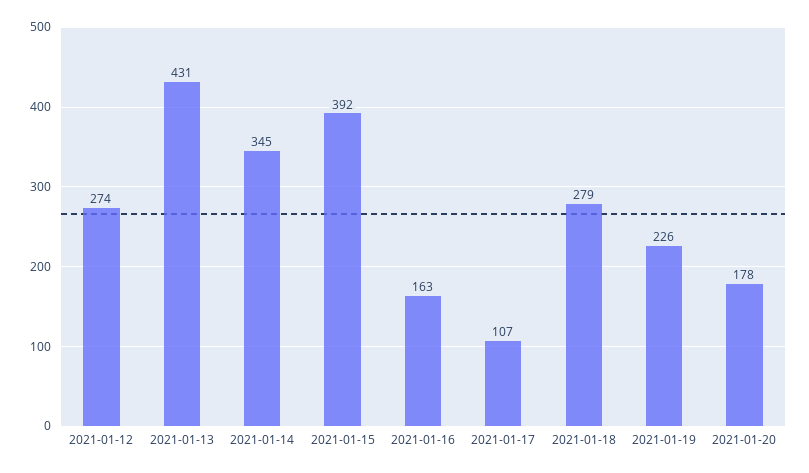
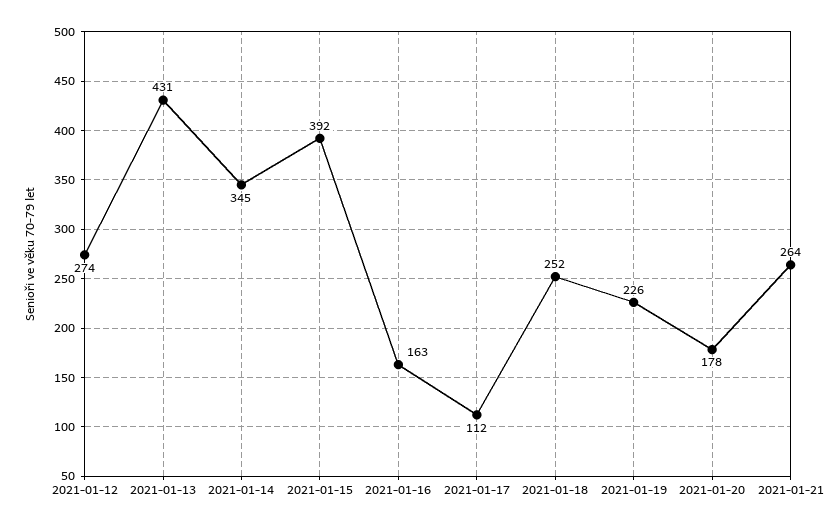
2021-01-17: 107 -> 112
2021-01-18: 279 -> 252
2021-01-21: none -> 264

